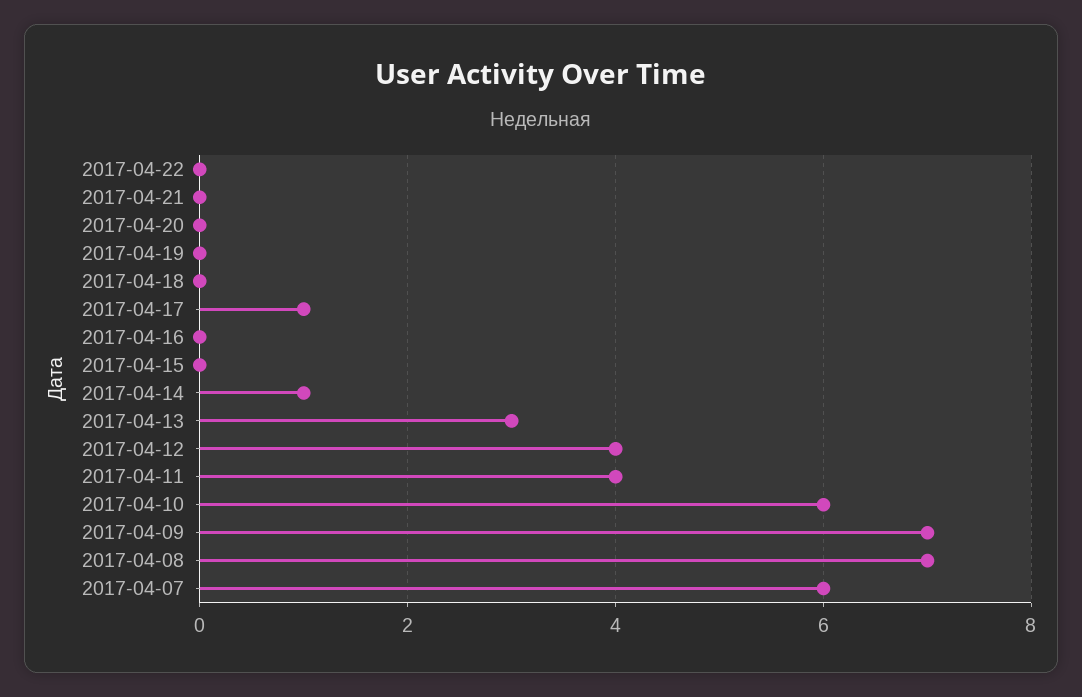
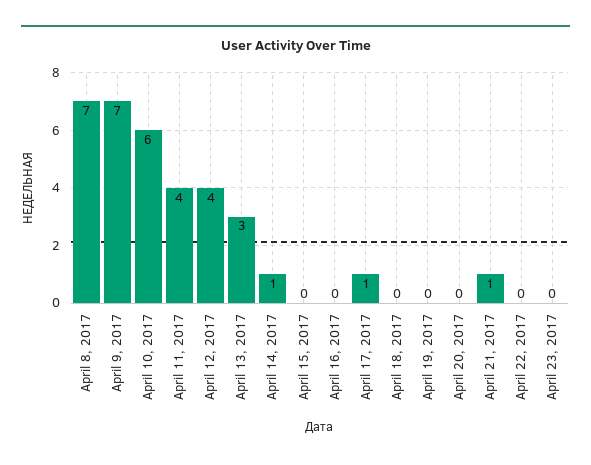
2017-04-21: 0 -> 1
2017-04-07: 6 -> none
April 23, 2017: none -> 0

